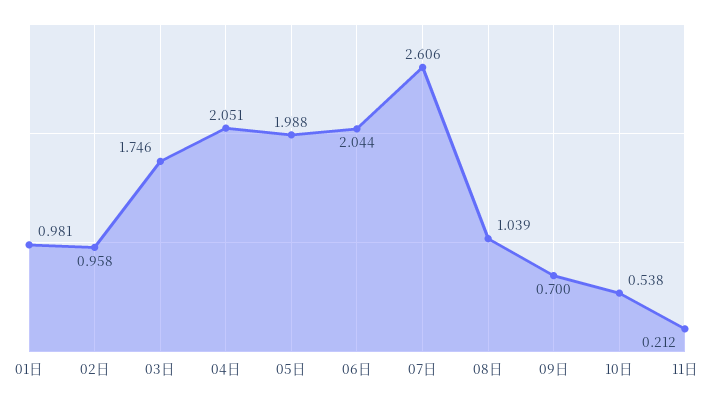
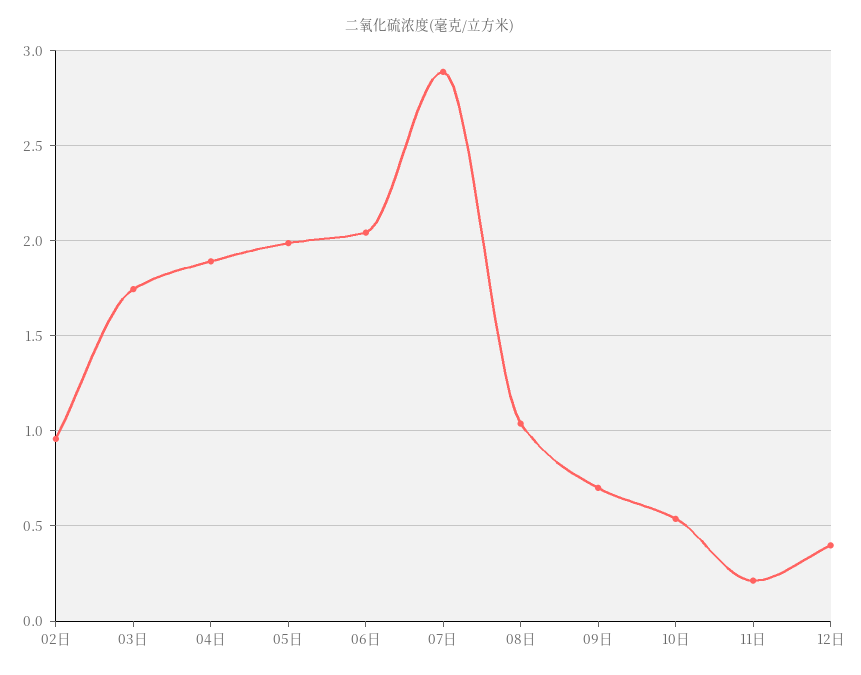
01日: 0.981 -> none
04日: 2.051 -> 1.9
07日: 2.606 -> 2.9
12日: none -> 0.4

